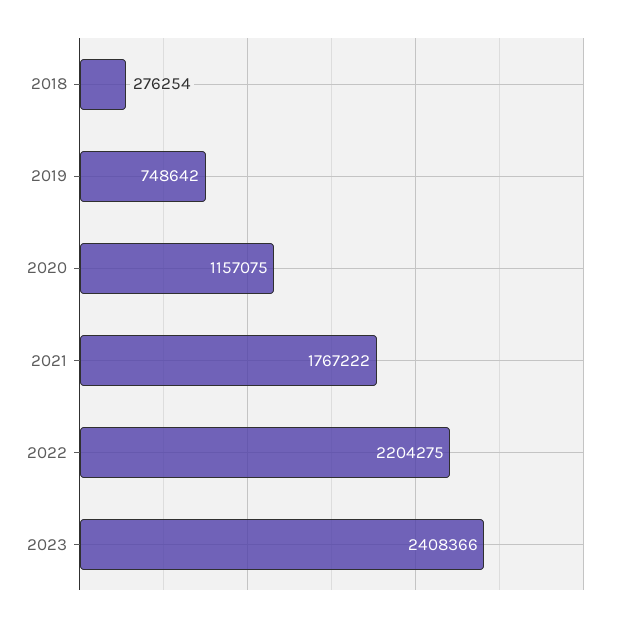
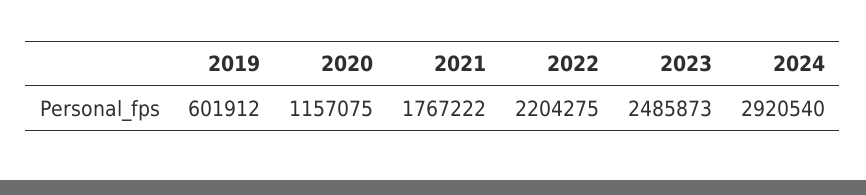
2018: 276254 -> none
2019: 748642 -> 601912
2023: 2408366 -> 2485873
2024: none -> 2920540

